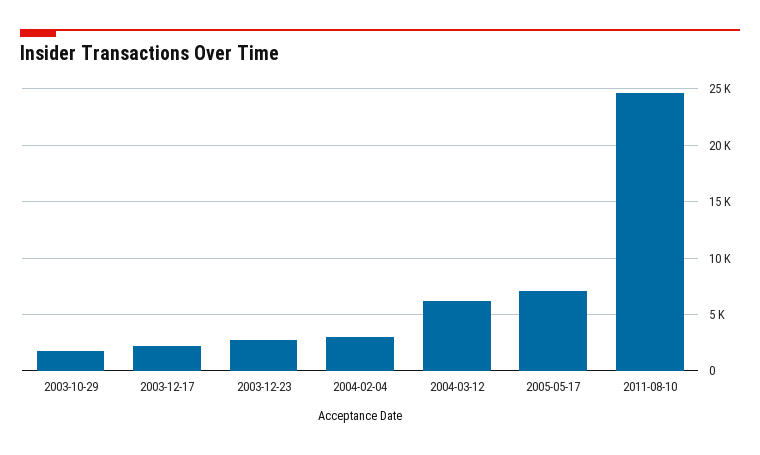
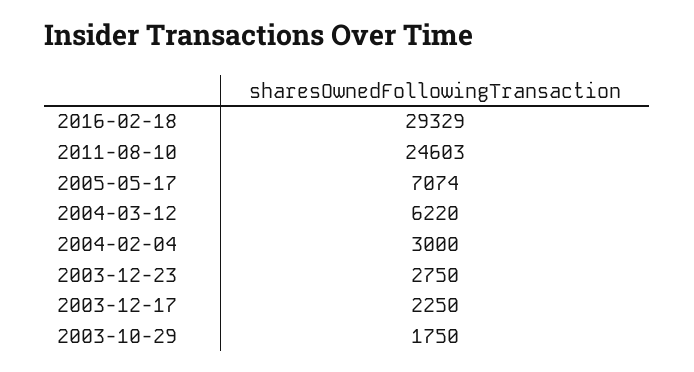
2016-02-18: none -> 29329

